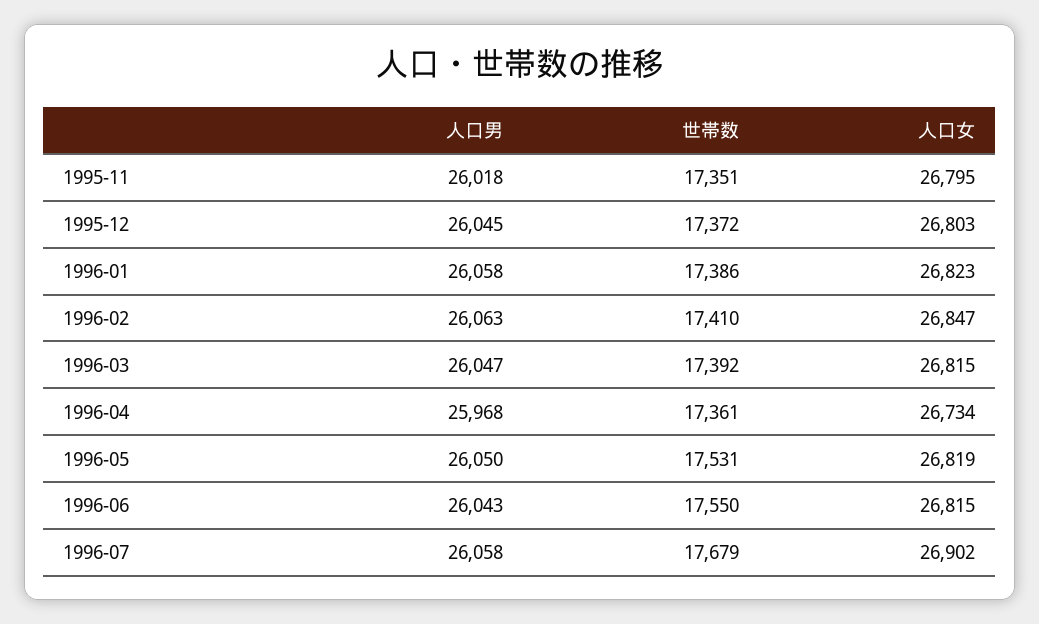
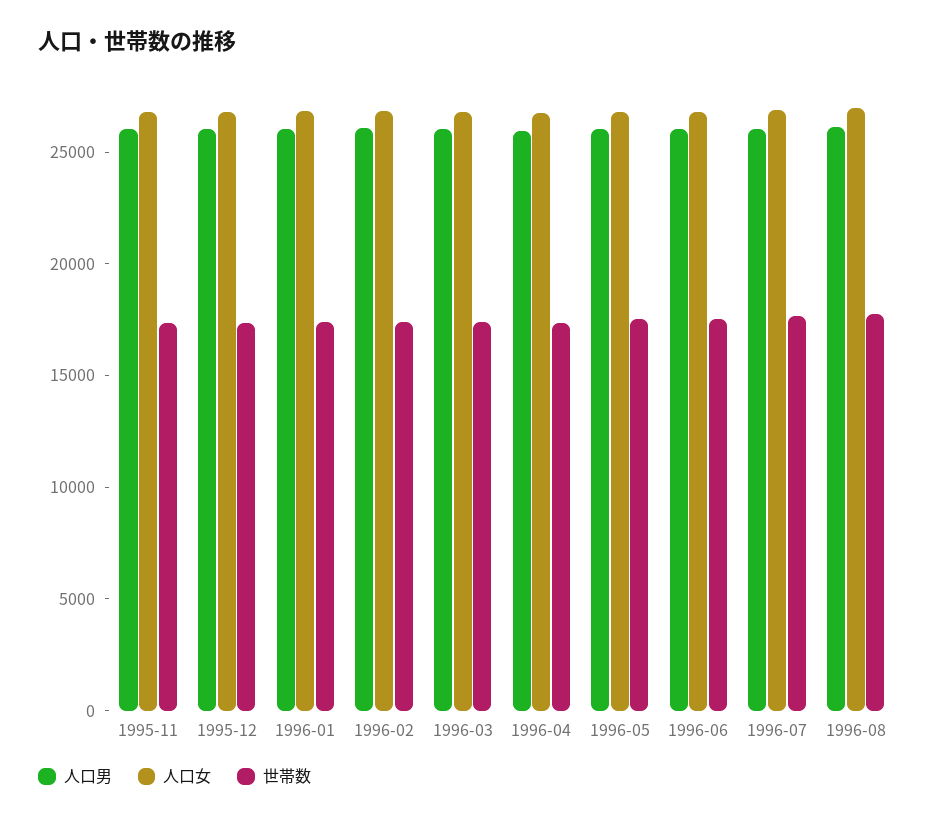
人口男, 1996-08: none -> 26000
人口女, 1996-08: none -> 27000
世帯数, 1996-08: none -> 18000

